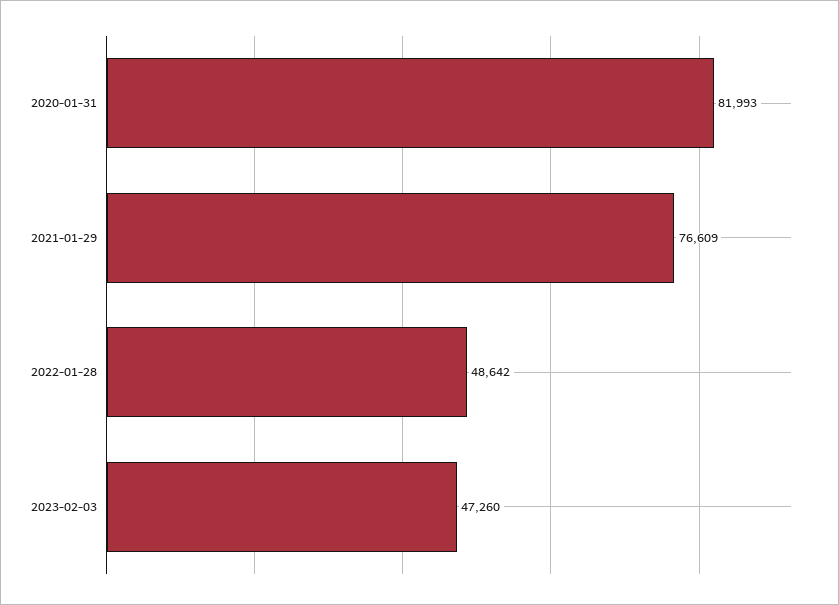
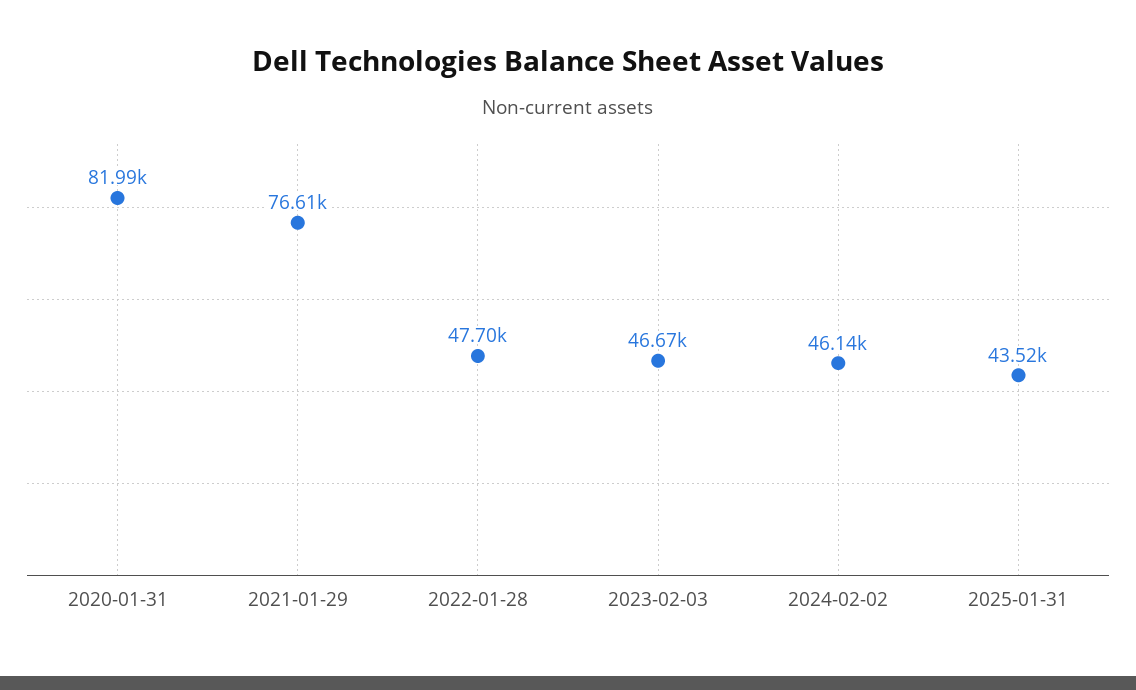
2022-01-28: 48642 -> 47700
2023-02-03: 47260 -> 46670
2024-02-02: none -> 46140
2025-01-31: none -> 43520

